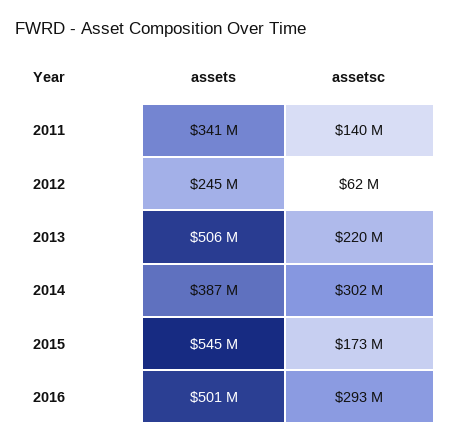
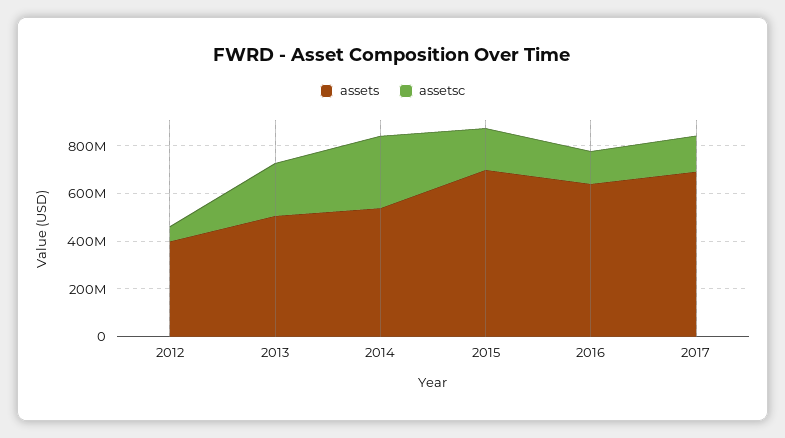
assets, 2011: 341000000 -> none
assetsc, 2011: 140000000 -> none
assets, 2012: 245000000 -> 400000000
assets, 2014: 387000000 -> 550000000
assets, 2015: 545000000 -> 700000000
assets, 2016: 501000000 -> 650000000
assetsc, 2016: 293000000 -> 150000000
assets, 2017: none -> 700000000
assetsc, 2017: none -> 150000000

